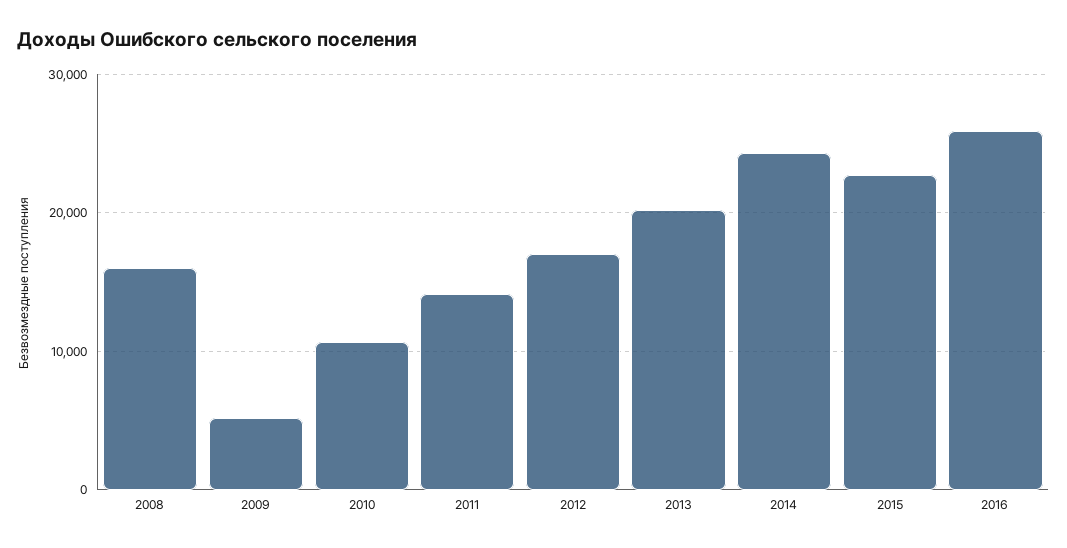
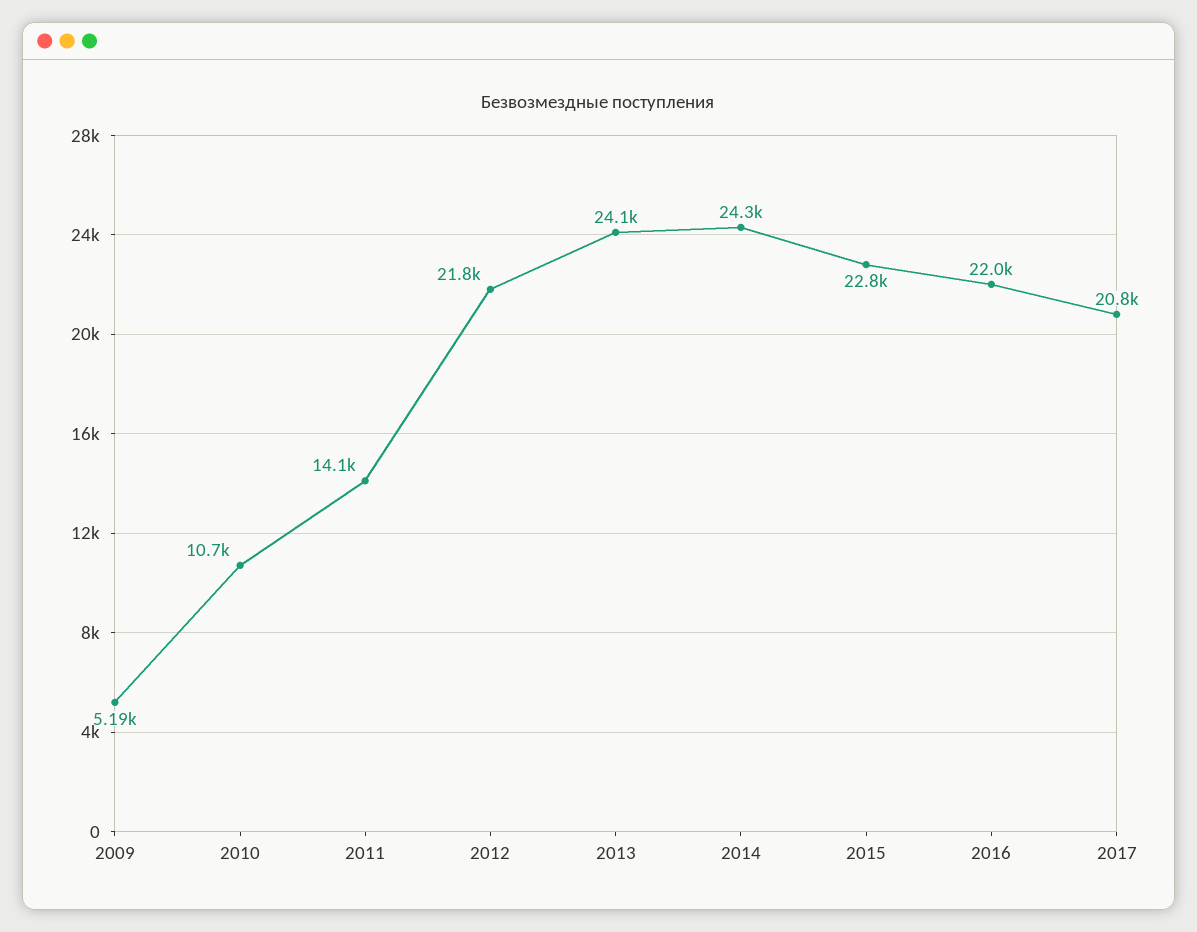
2008: 16000 -> none
2012: 17000 -> 21800
2013: 20000 -> 24100
2016: 26000 -> 22000
2017: none -> 20800

